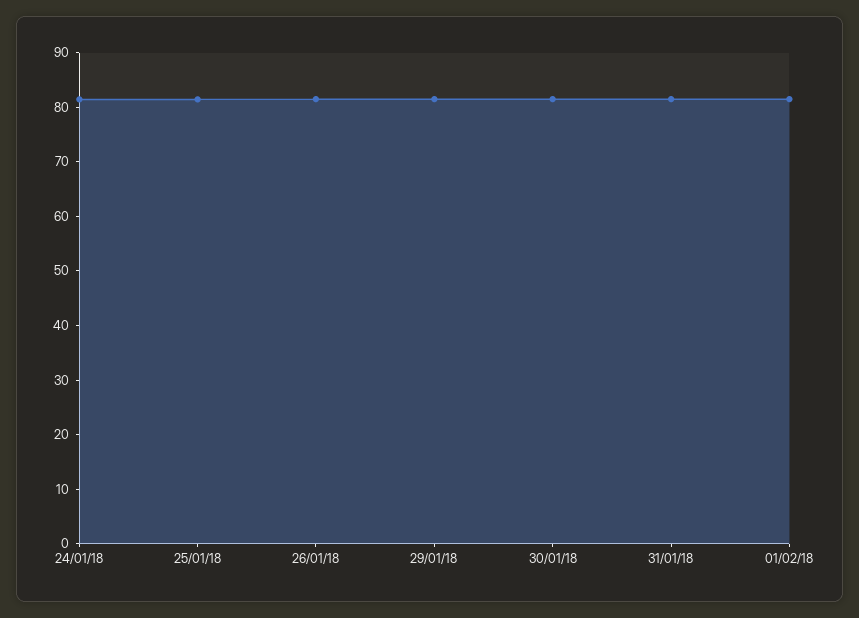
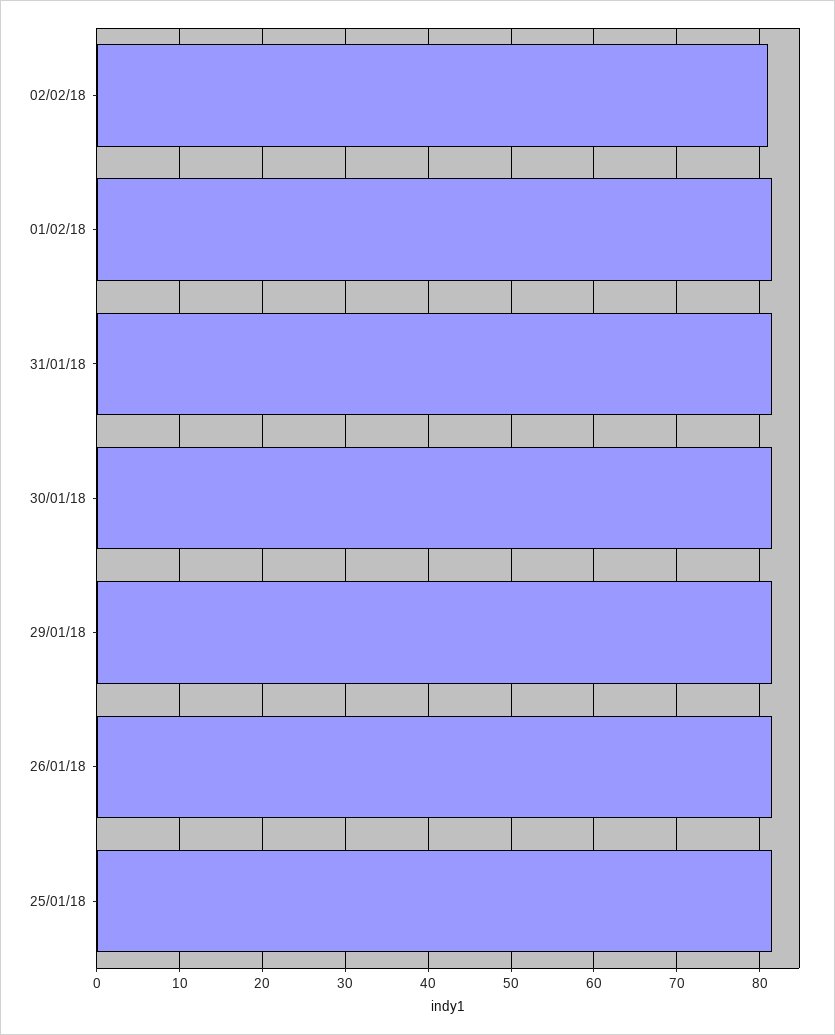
24/01/18: 82 -> none
02/02/18: none -> 81

